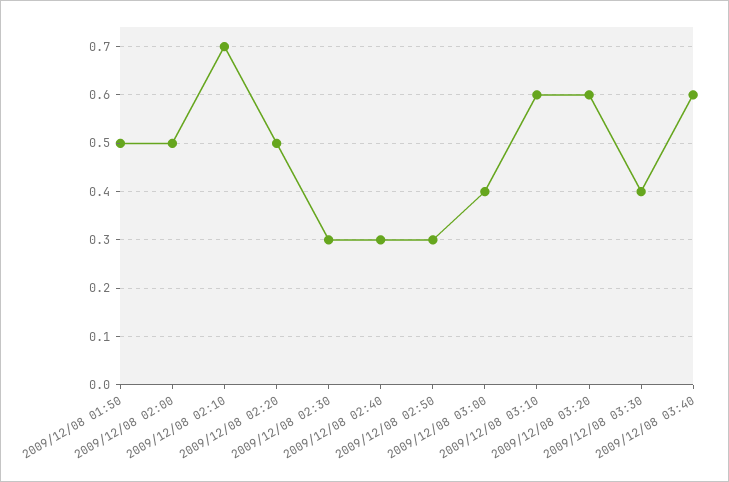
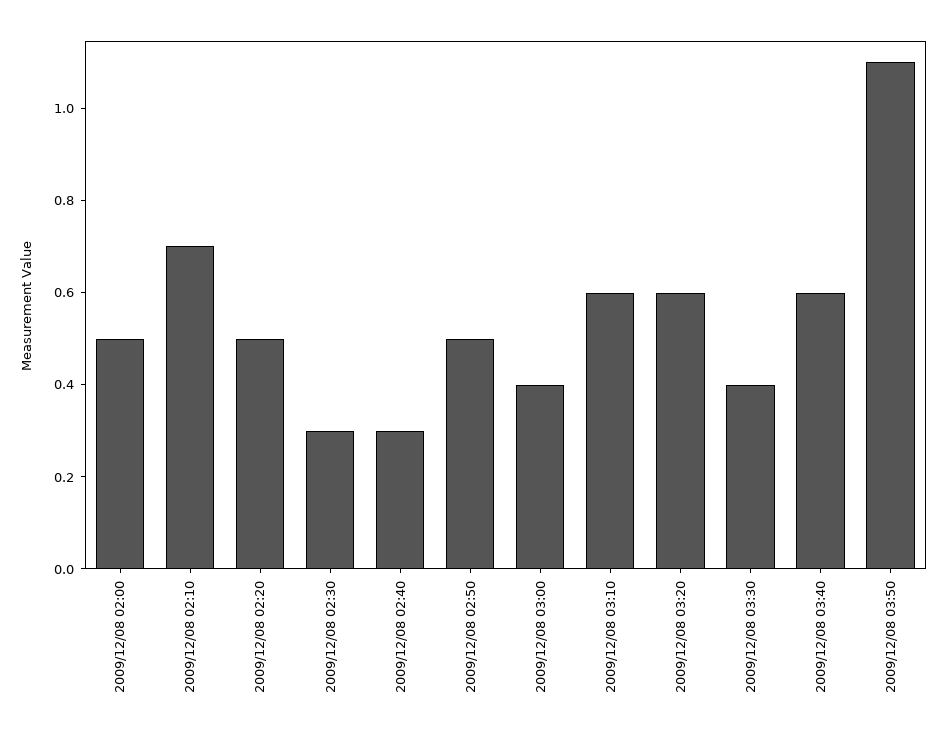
2009/12/08 01:50: 0.5 -> none
2009/12/08 02:50: 0.3 -> 0.5
2009/12/08 03:50: none -> 1.1

